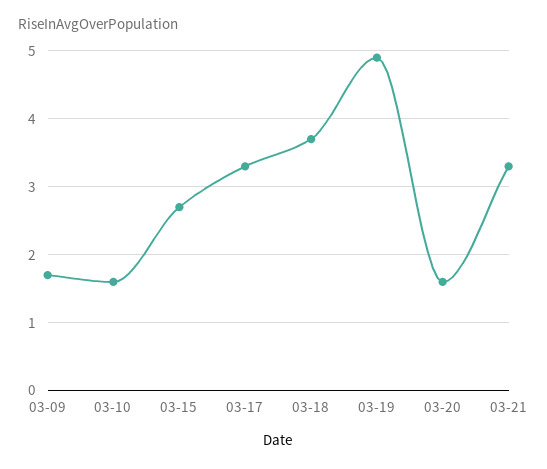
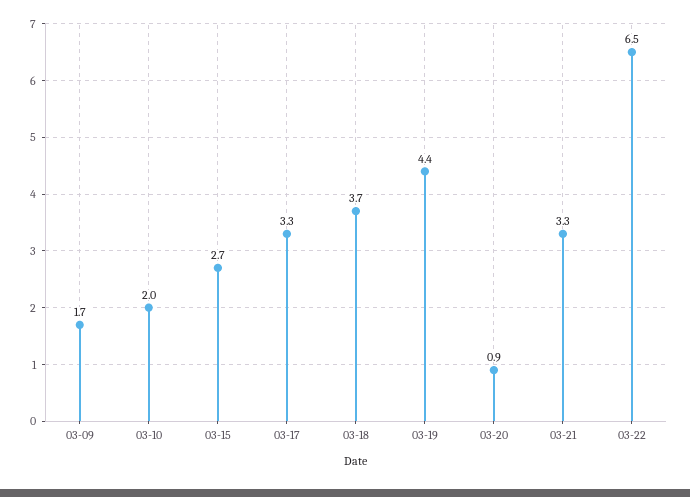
03-10: 1.6 -> 2
03-19: 4.9 -> 4.4
03-20: 1.6 -> 0.9
03-22: none -> 6.5

